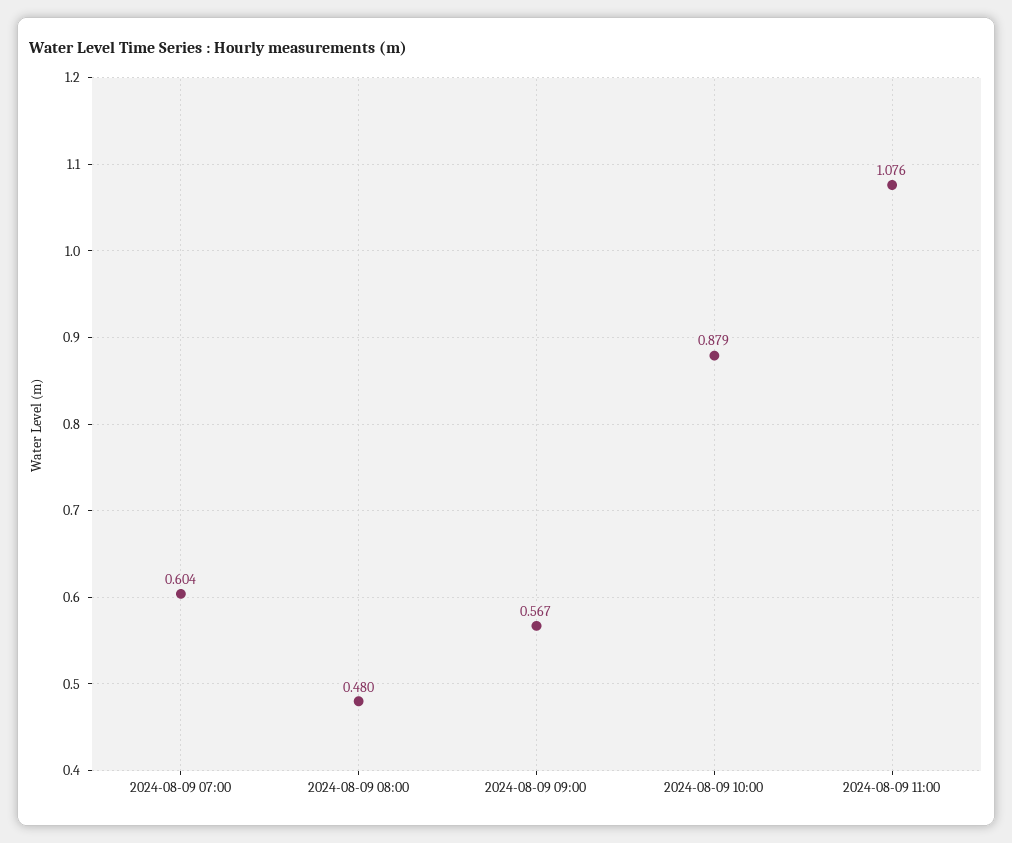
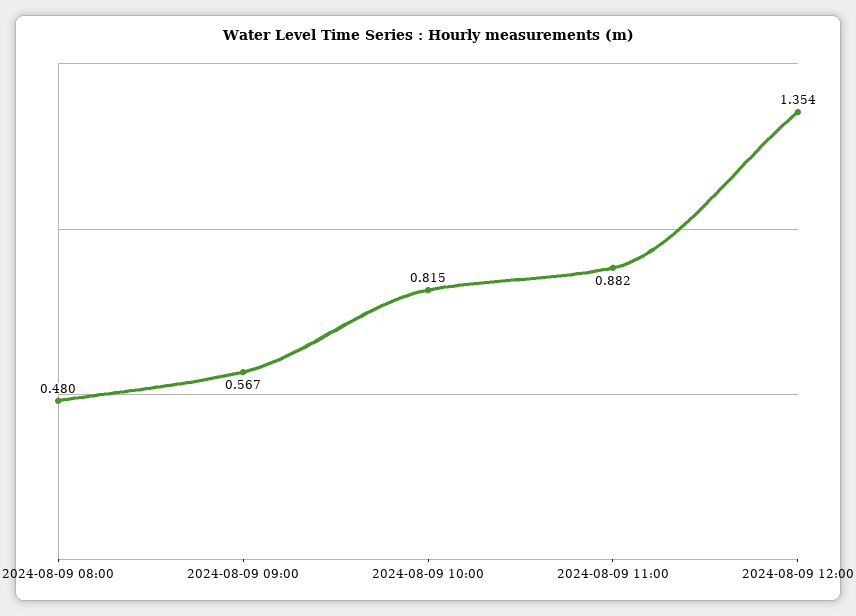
2024-08-09 07:00: 0.604 -> none
2024-08-09 10:00: 0.879 -> 0.815
2024-08-09 11:00: 1.076 -> 0.882
2024-08-09 12:00: none -> 1.354

